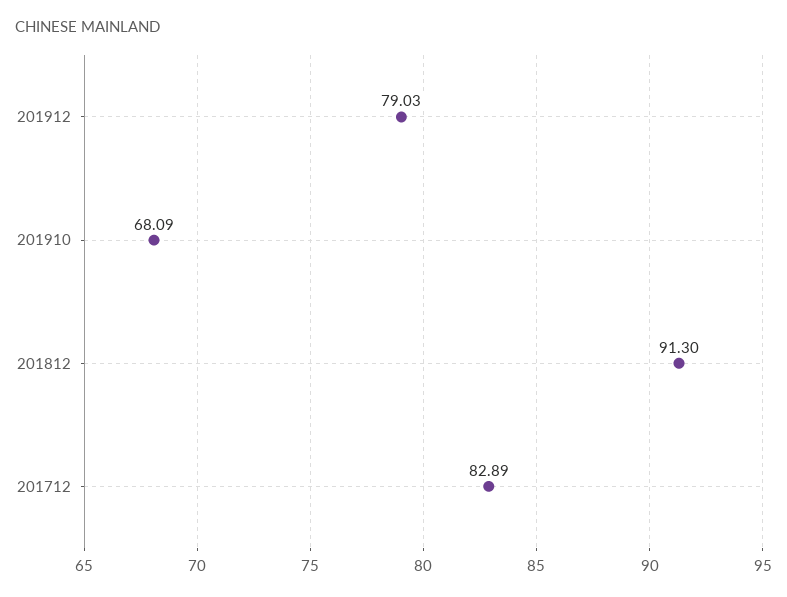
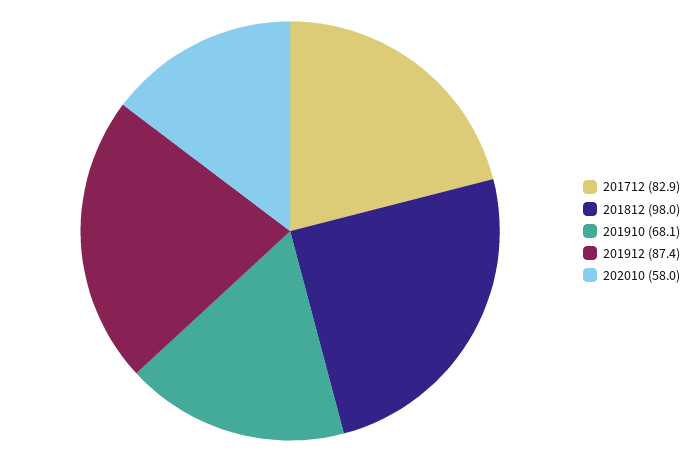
201912: 79.03 -> 87.4
201812: 91.3 -> 98
202010: none -> 58

